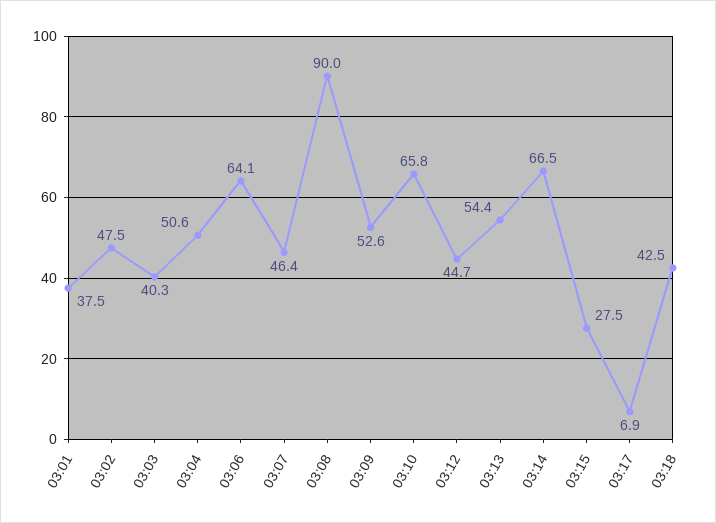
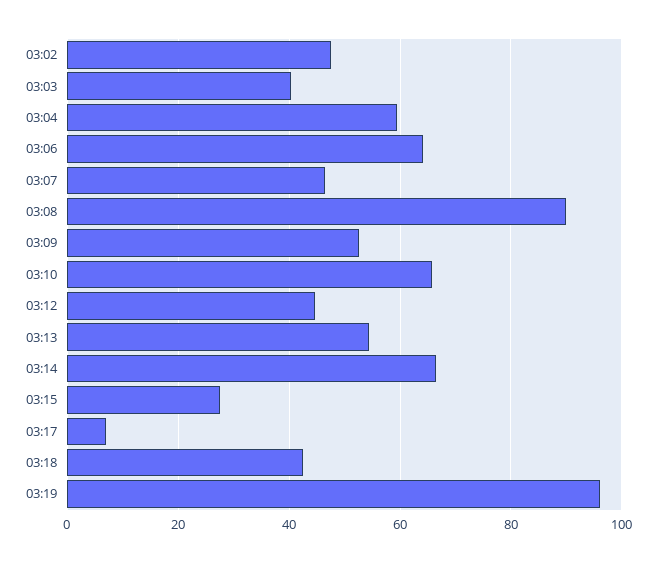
03:01: 37.5 -> none
03:04: 50.6 -> 60
03:19: none -> 96

